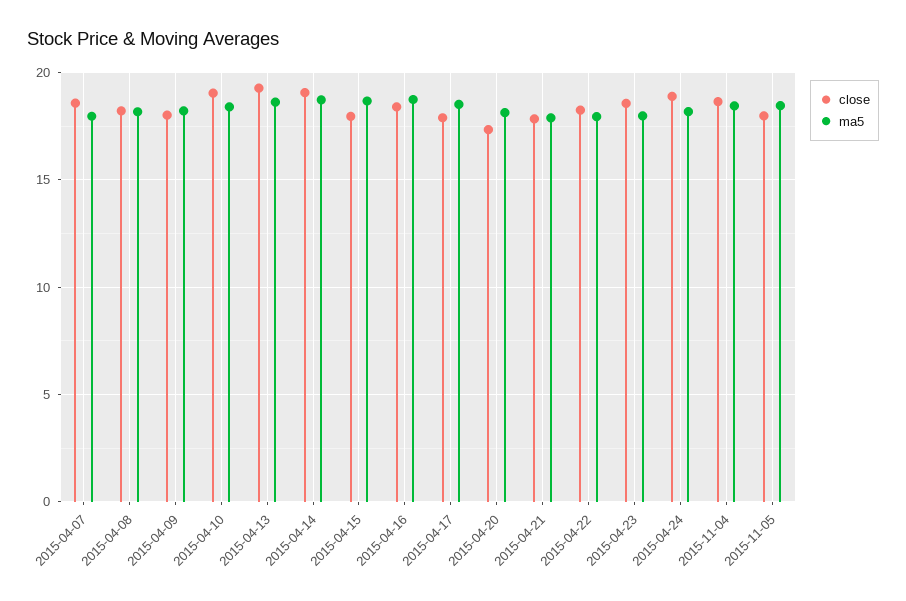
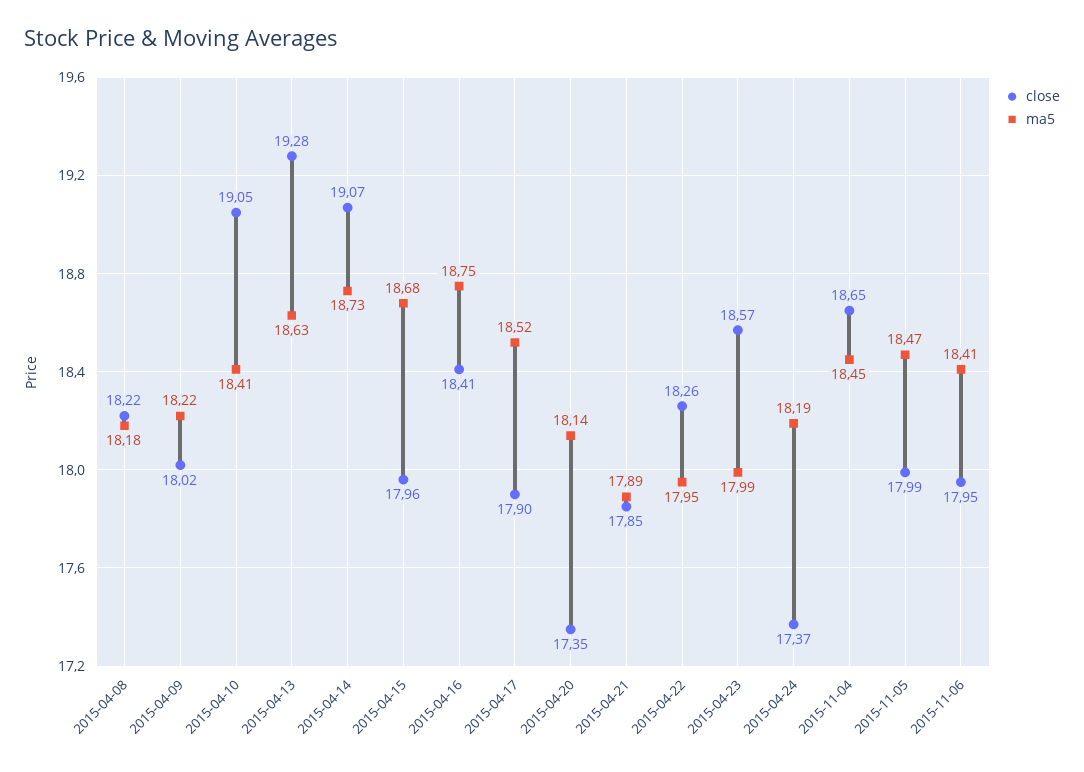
close, 2015-04-07: 18.5 -> none
ma5, 2015-04-07: 18 -> none
close, 2015-04-24: 19 -> 17.37
close, 2015-11-06: none -> 17.95
ma5, 2015-11-06: none -> 18.41

